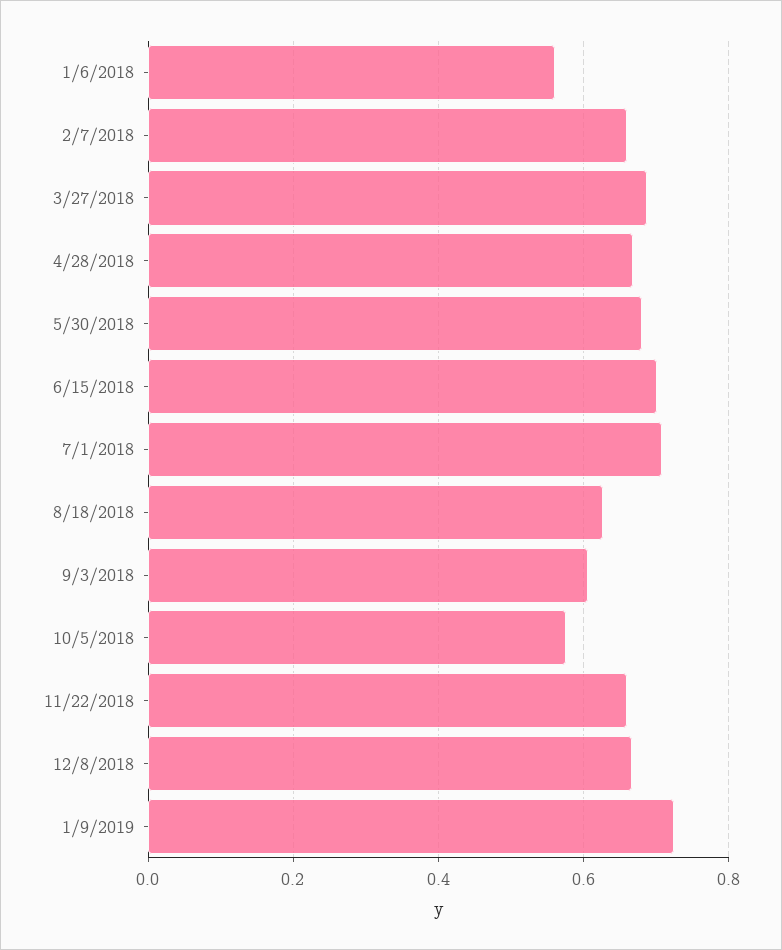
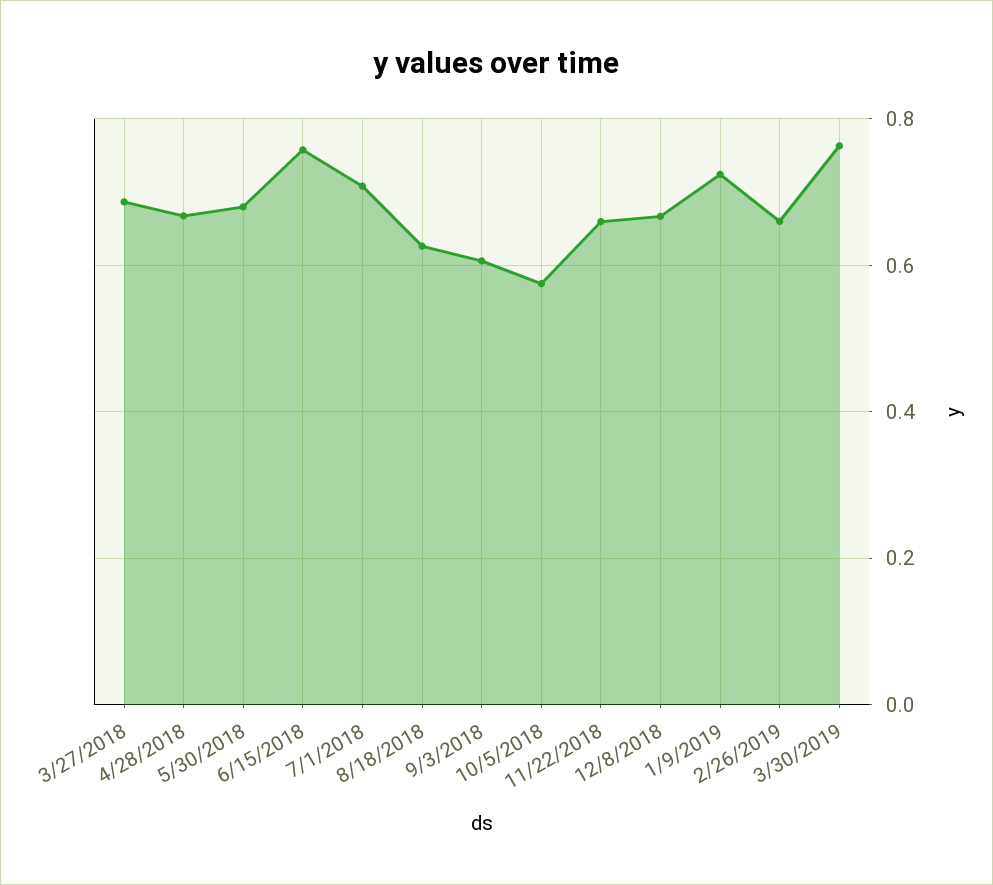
1/6/2018: 0.56 -> none
2/7/2018: 0.66 -> none
6/15/2018: 0.7 -> 0.76
2/26/2019: none -> 0.66
3/30/2019: none -> 0.76

